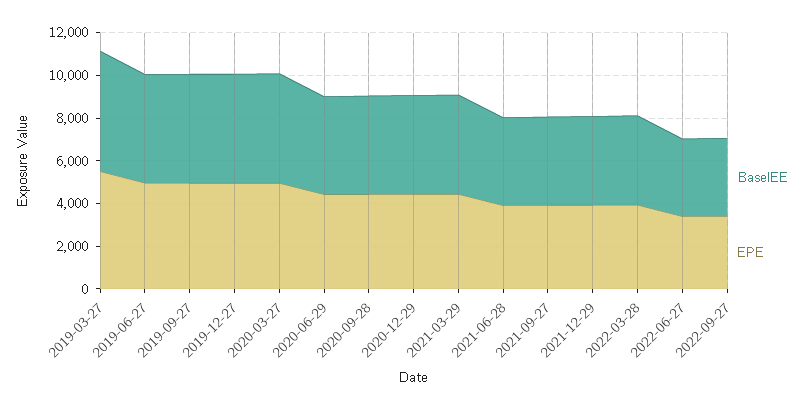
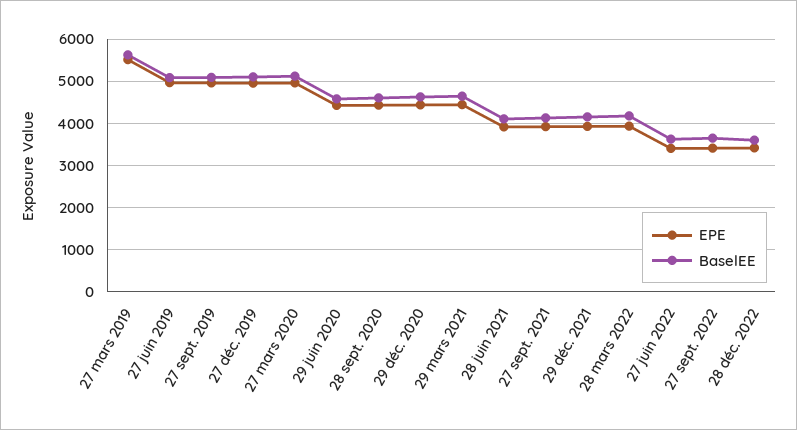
EPE, 28 déc. 2022: none -> 3400
BaselEE, 28 déc. 2022: none -> 3600

